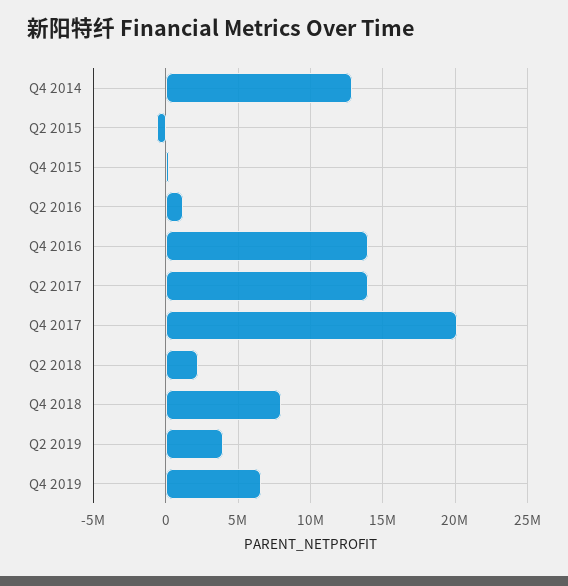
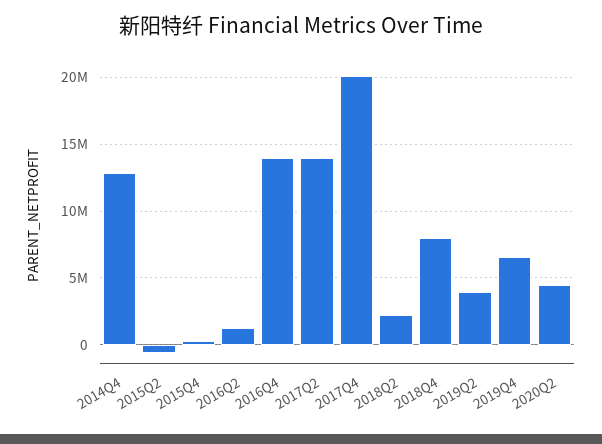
2020Q2: none -> 4500000

